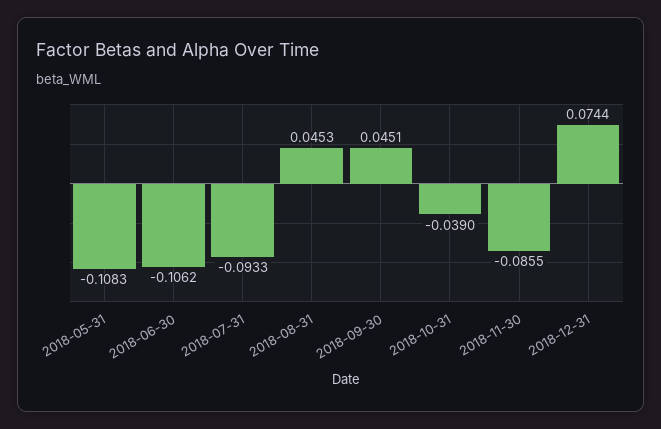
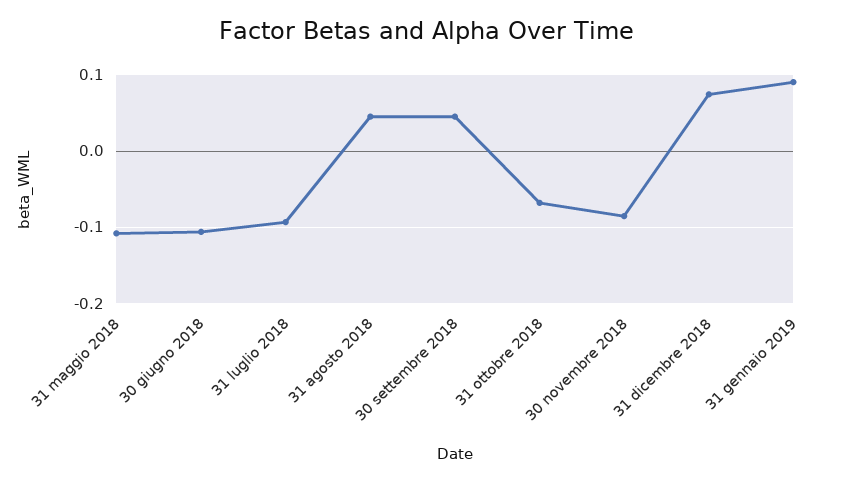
2018-10-31: -0.039 -> -0.07
31 gennaio 2019: none -> 0.09

